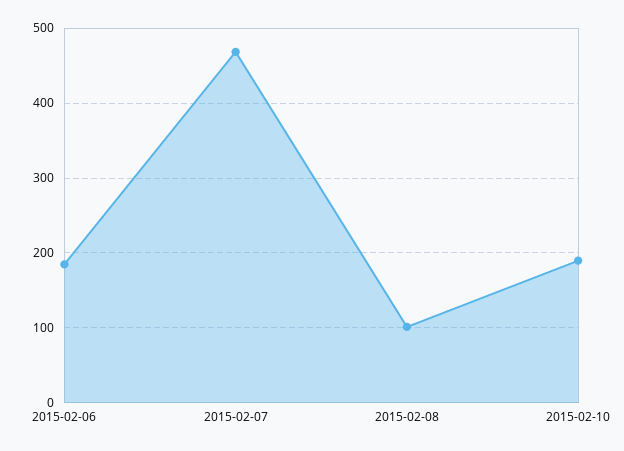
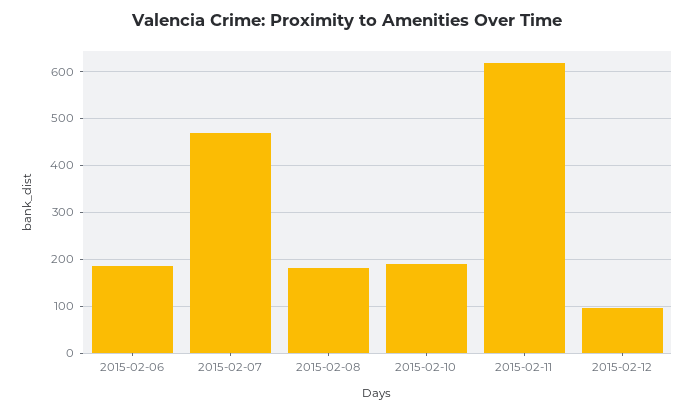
2015-02-08: 100 -> 180
2015-02-11: none -> 620
2015-02-12: none -> 100

